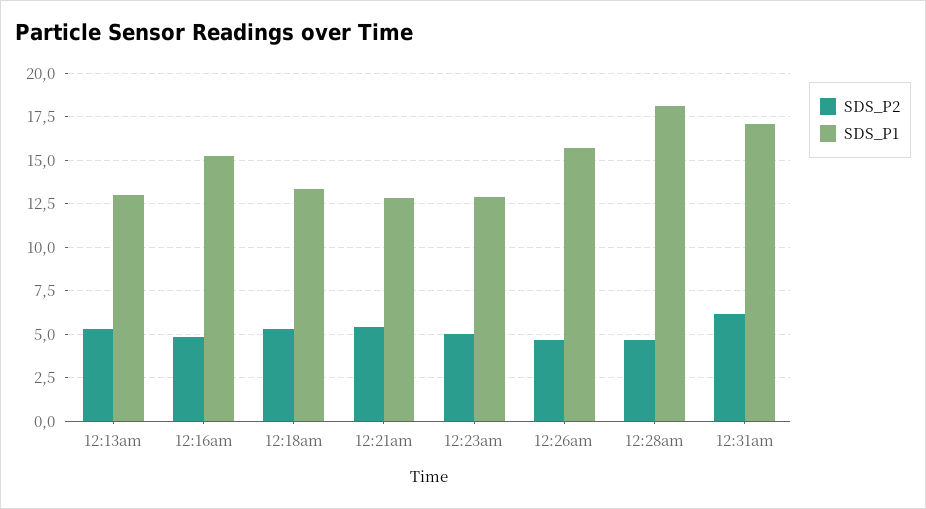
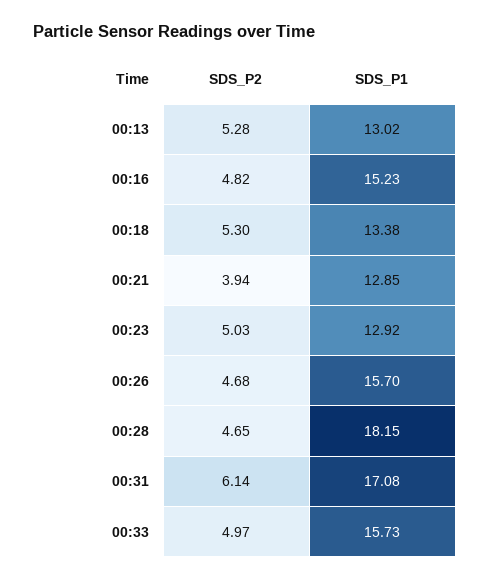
SDS_P2, 12:21am: 5.5 -> 3.94
SDS_P2, 00:33: none -> 4.97
SDS_P1, 00:33: none -> 15.73

